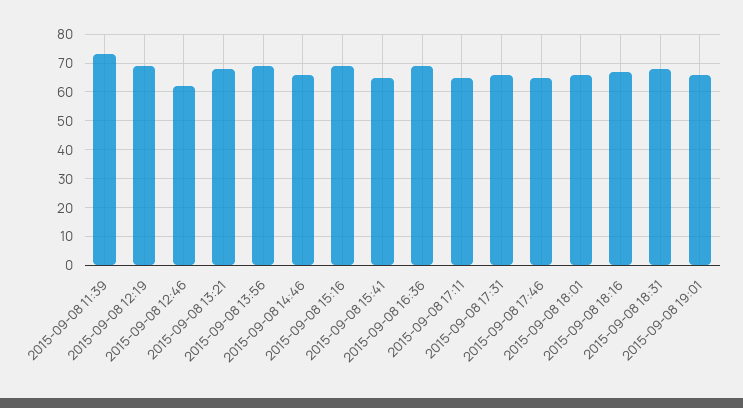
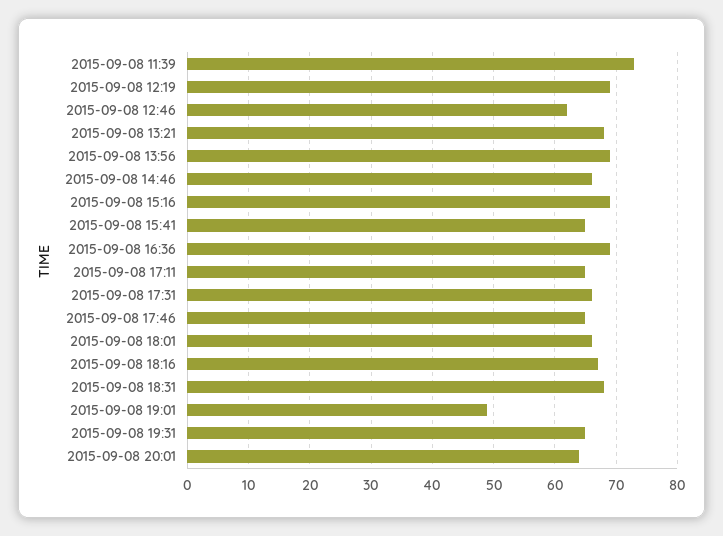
2015-09-08 19:01: 65 -> 49
2015-09-08 19:31: none -> 65
2015-09-08 20:01: none -> 64

